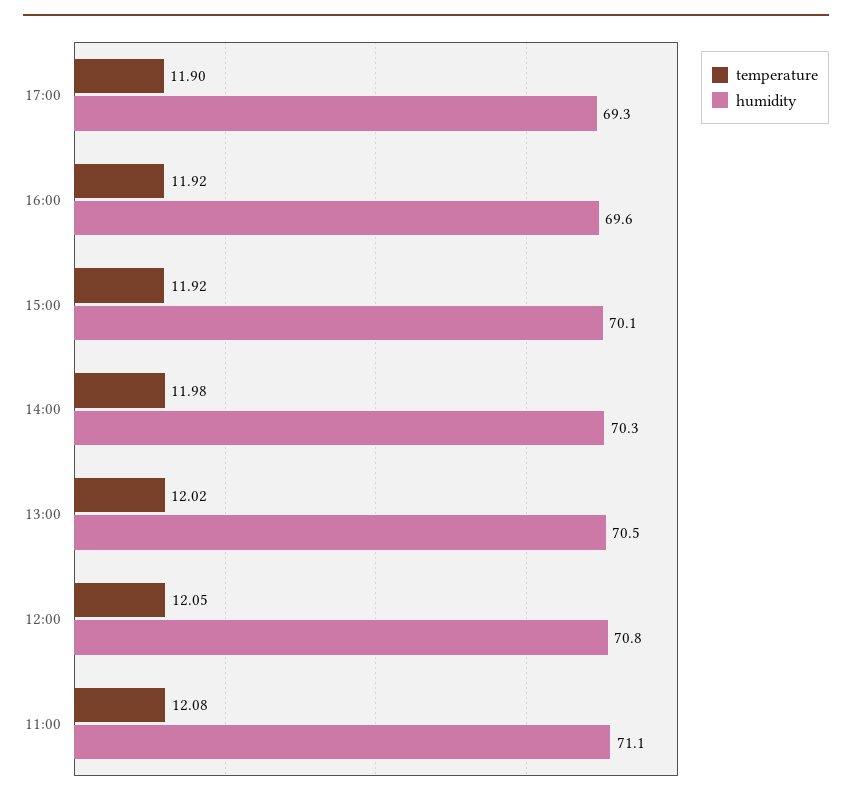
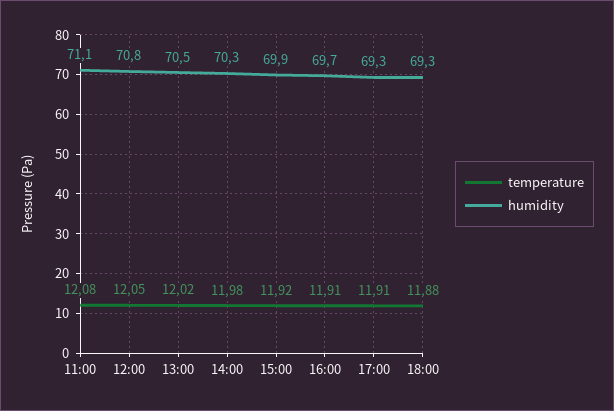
temperature, 17:00: 11.9 -> 11.91
temperature, 16:00: 11.92 -> 11.91
humidity, 16:00: 69.6 -> 69.7
humidity, 15:00: 70.1 -> 69.9
temperature, 18:00: none -> 11.88
humidity, 18:00: none -> 69.3

